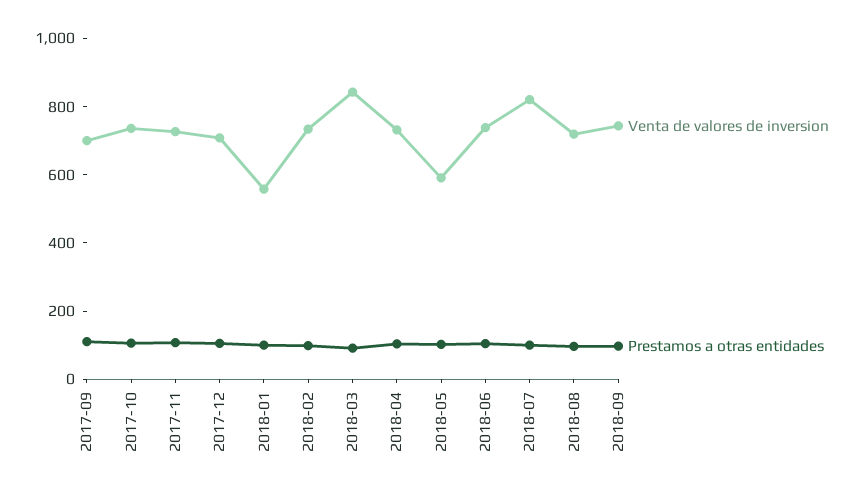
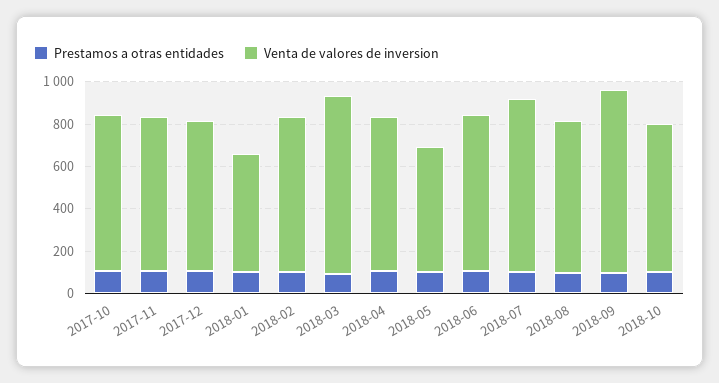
Venta de valores de inversion, 2017-09: 700 -> none
Prestamos a otras entidades, 2017-09: 100 -> none
Venta de valores de inversion, 2018-09: 750 -> 850
Prestamos a otras entidades, 2018-10: none -> 100
Venta de valores de inversion, 2018-10: none -> 700

